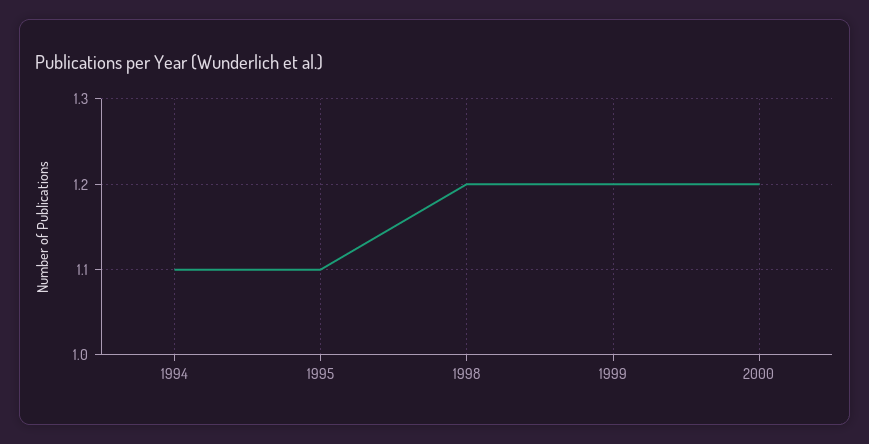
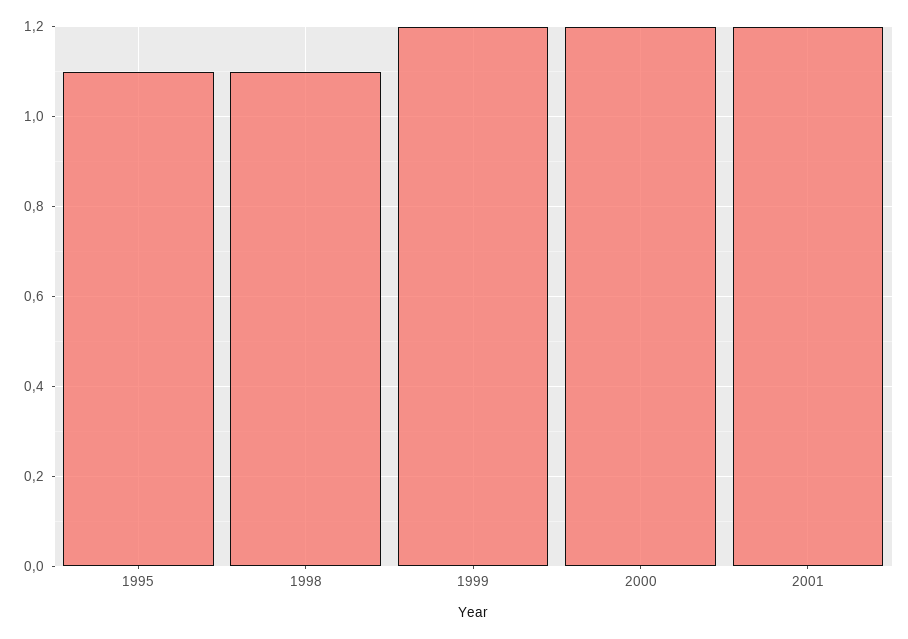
1994: 1.1 -> none
1998: 1.2 -> 1.1
2001: none -> 1.2

